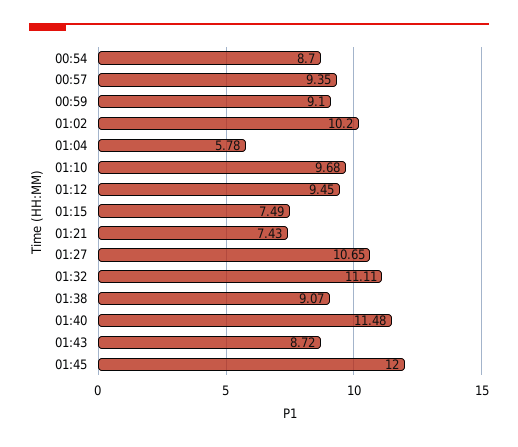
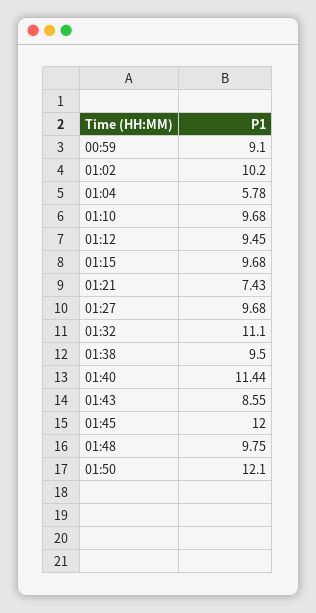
00:54: 8.7 -> none
00:57: 9.35 -> none
01:15: 7.49 -> 9.68
01:27: 10.65 -> 9.68
01:32: 11.11 -> 11.1
01:38: 9.07 -> 9.5
01:40: 11.48 -> 11.44
01:43: 8.72 -> 8.55
01:48: none -> 9.75
01:50: none -> 12.1

